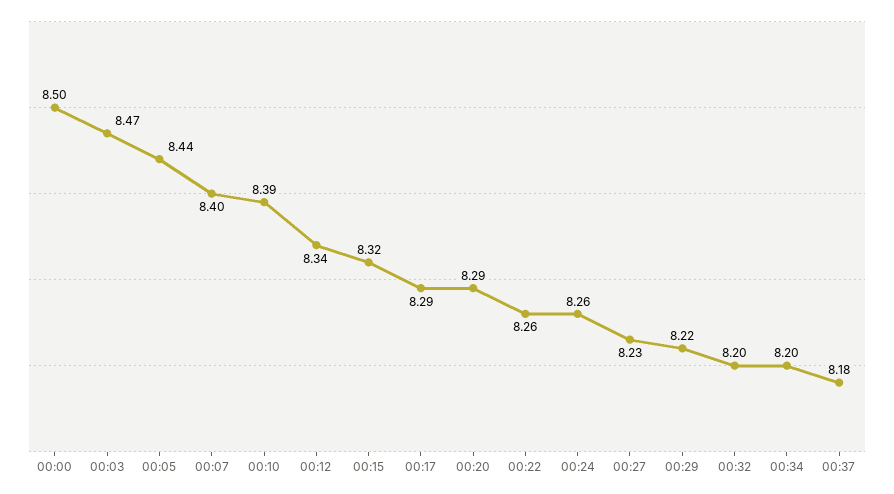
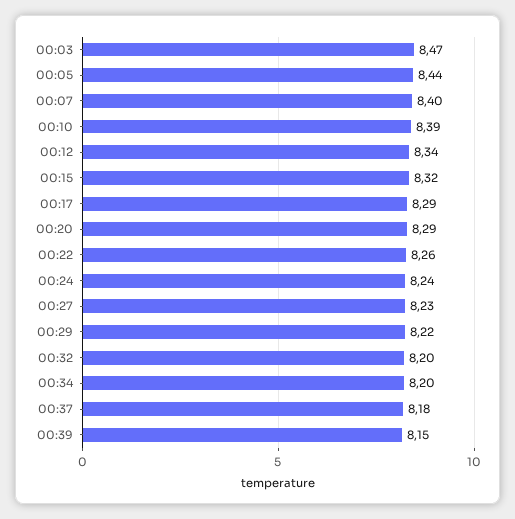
00:00: 8.5 -> none
00:24: 8.26 -> 8.24
00:39: none -> 8.15

